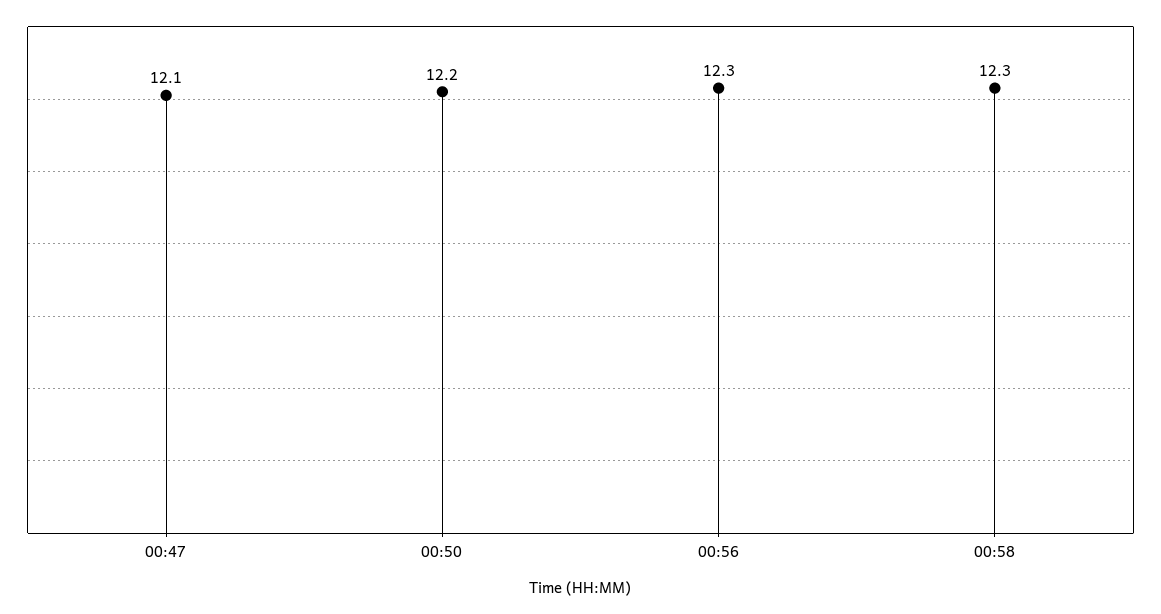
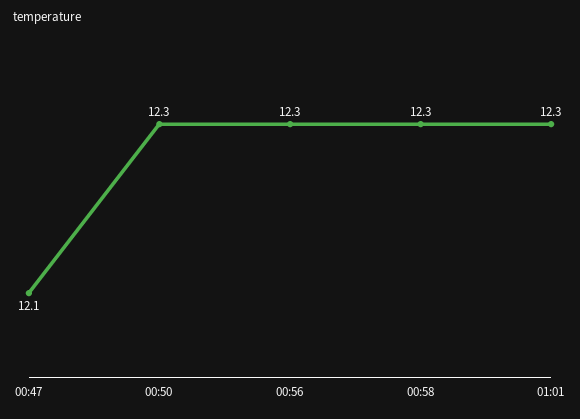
00:50: 12.2 -> 12.3
01:01: none -> 12.3

